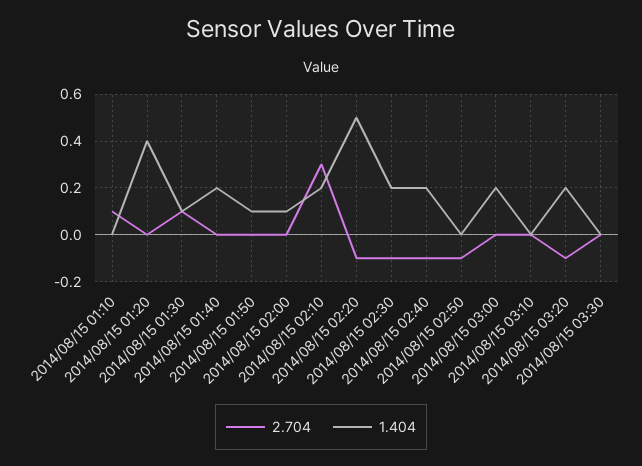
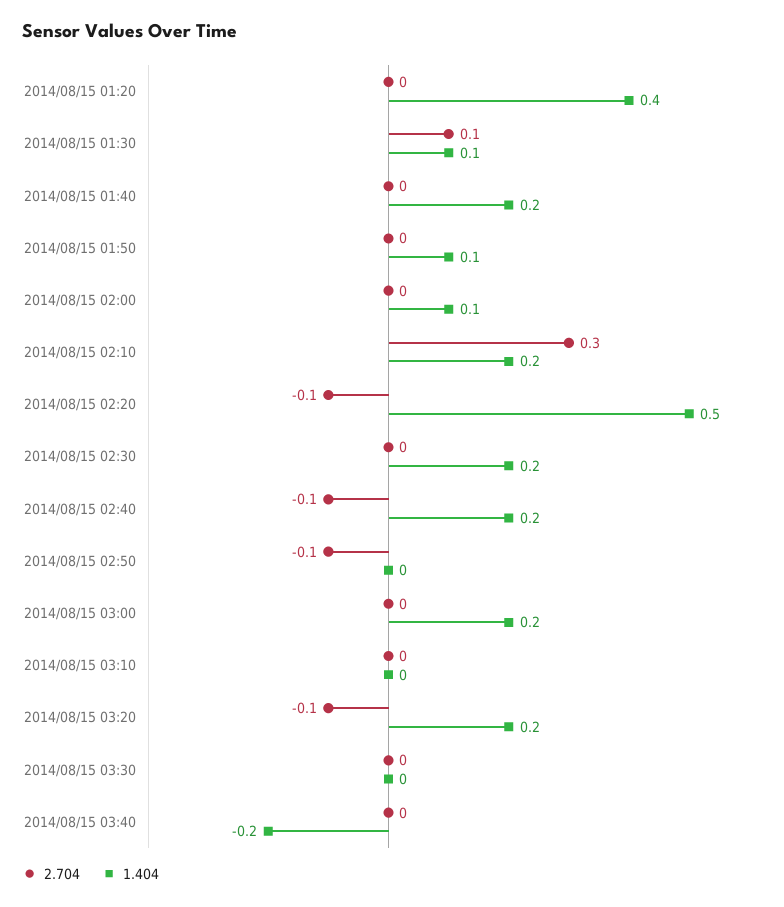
2.704, 2014/08/15 01:10: 0.1 -> none
1.404, 2014/08/15 01:10: 0 -> none
2.704, 2014/08/15 02:30: -0.1 -> 0
2.704, 2014/08/15 03:40: none -> 0
1.404, 2014/08/15 03:40: none -> -0.2

